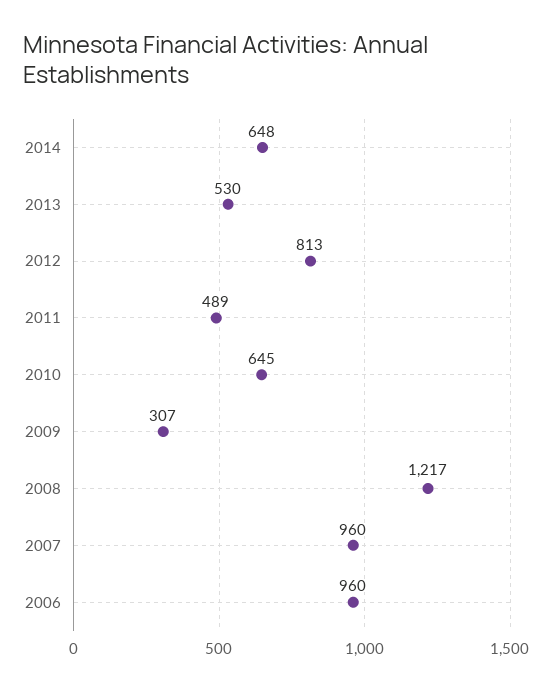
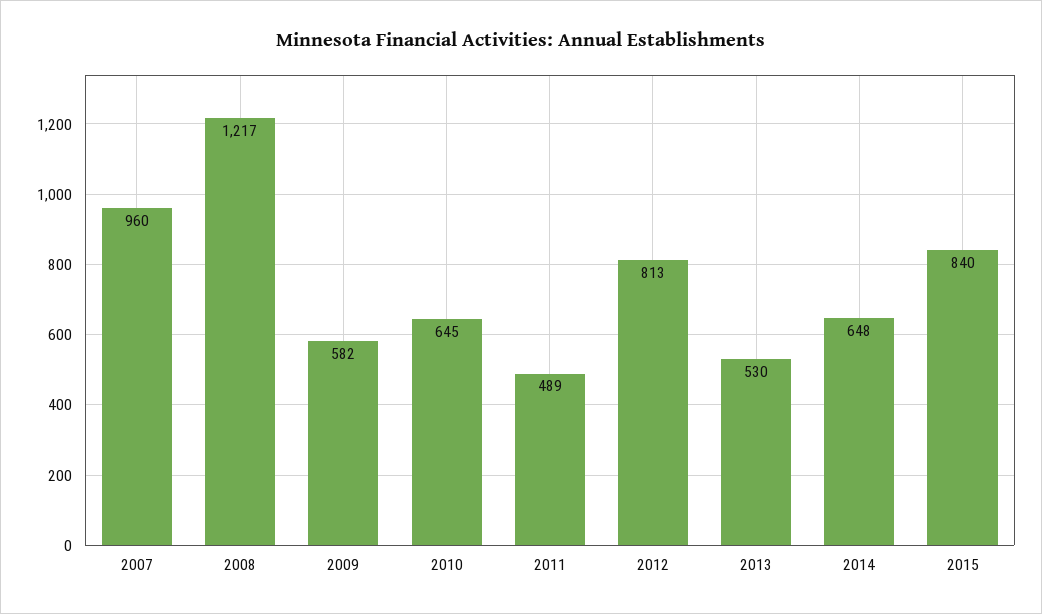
2009: 307 -> 582
2006: 960 -> none
2015: none -> 840

